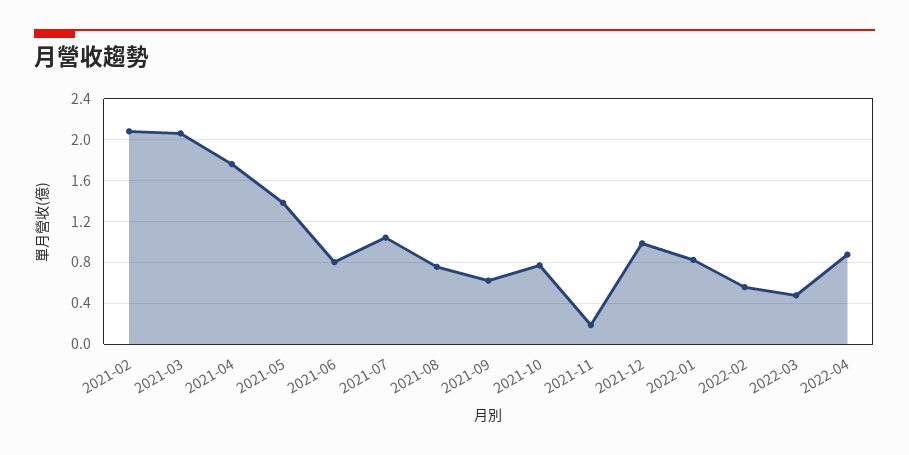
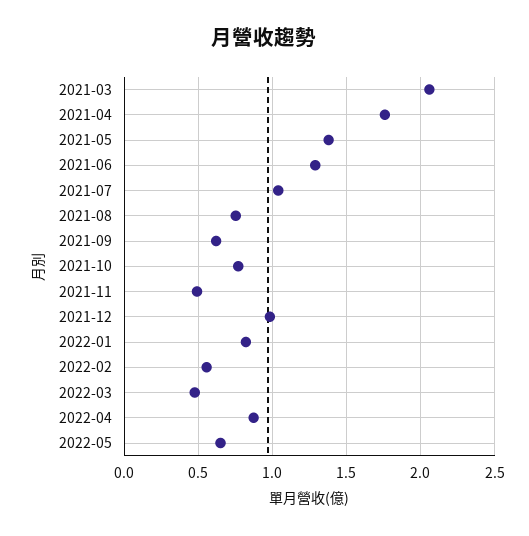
2021-02: 2.1 -> none
2021-06: 0.8 -> 1.3
2021-11: 0.2 -> 0.5
2022-05: none -> 0.65

